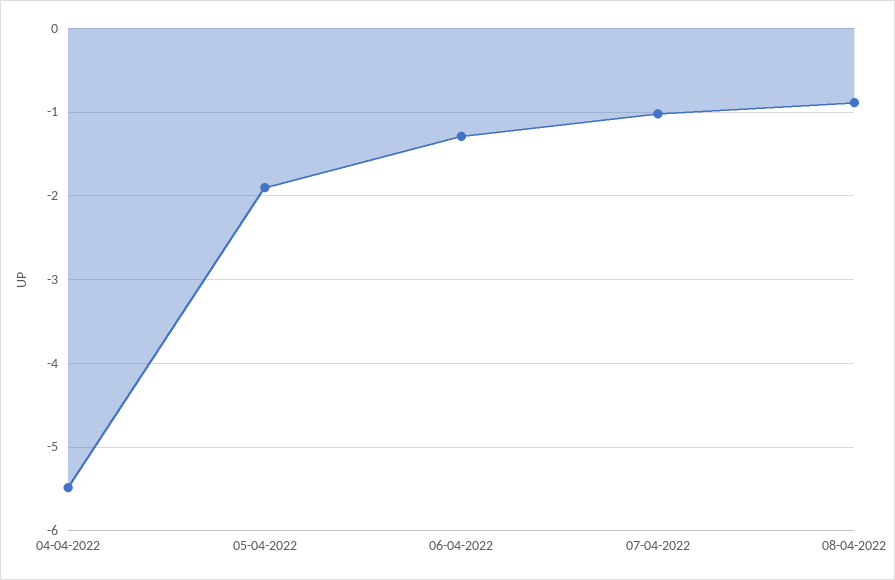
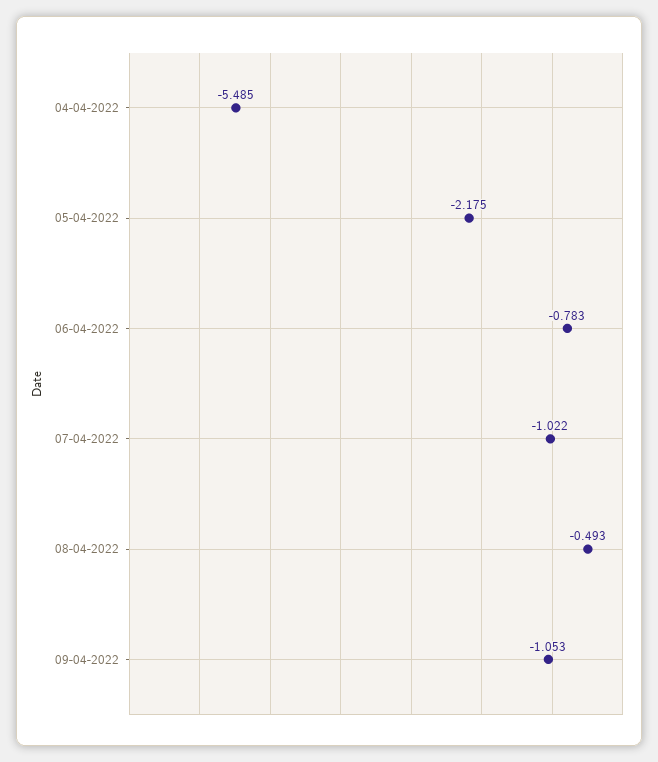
05-04-2022: -1.9 -> -2.175
06-04-2022: -1.3 -> -0.783
08-04-2022: -0.9 -> -0.493
09-04-2022: none -> -1.053

